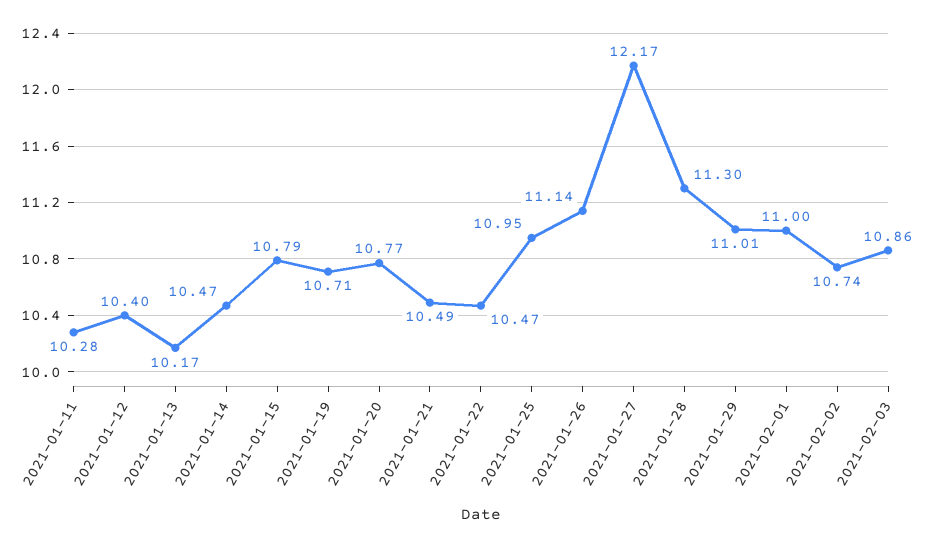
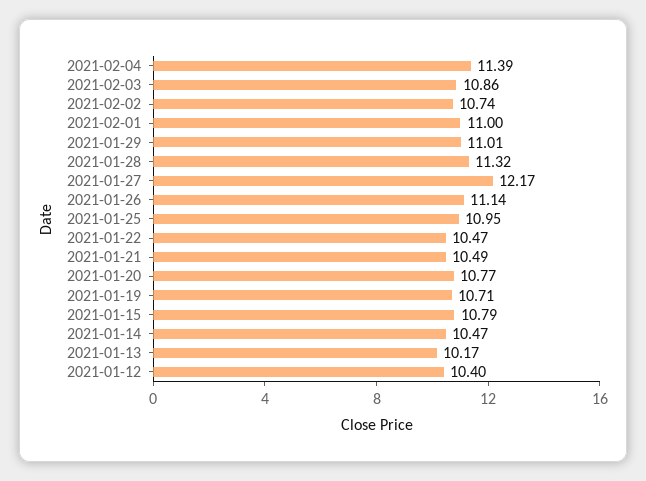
2021-01-11: 10.28 -> none
2021-01-28: 11.3 -> 11.32
2021-02-04: none -> 11.39

